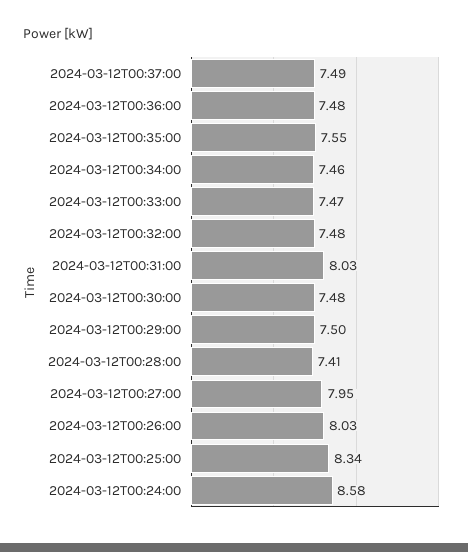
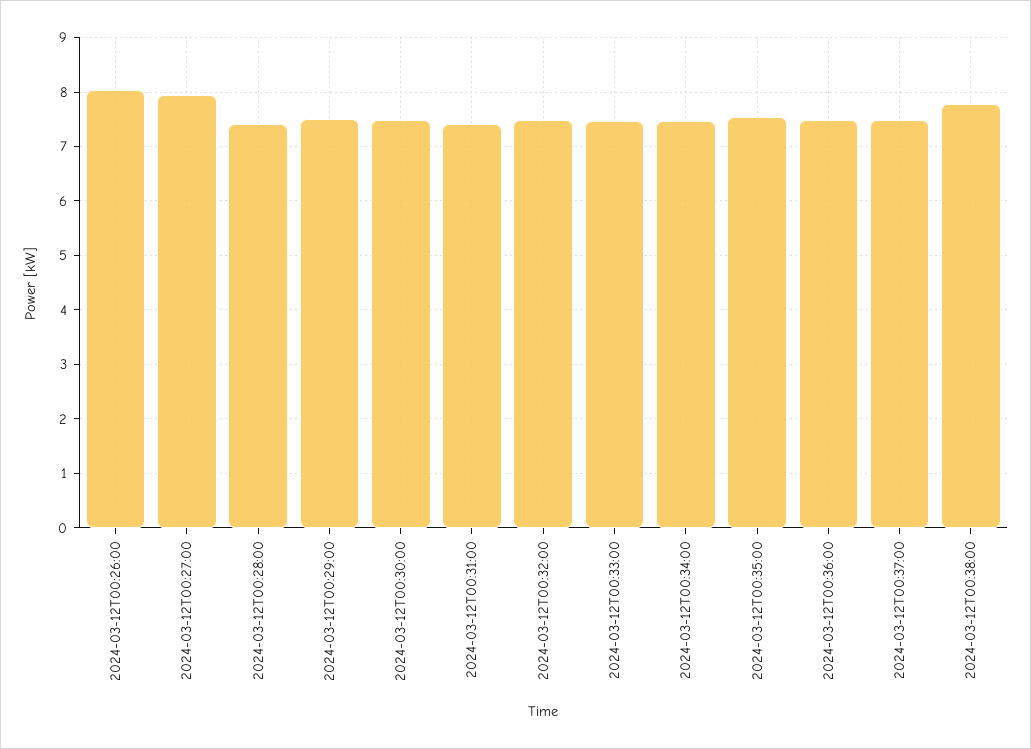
2024-03-12T00:31:00: 8.03 -> 7.4
2024-03-12T00:25:00: 8.34 -> none
2024-03-12T00:24:00: 8.58 -> none
2024-03-12T00:38:00: none -> 7.8

